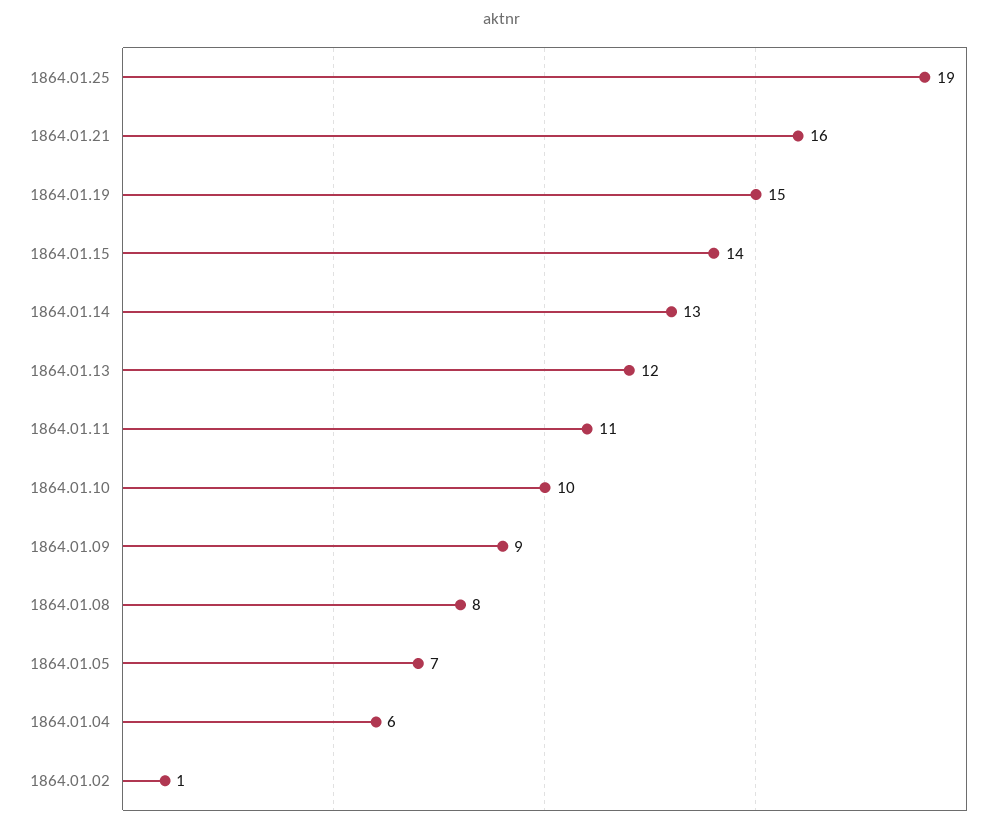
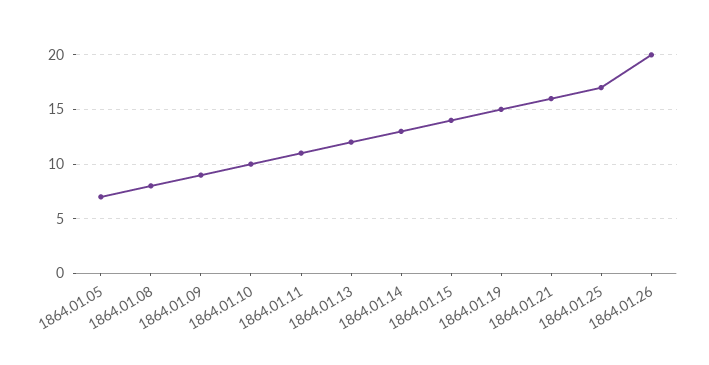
1864.01.25: 19 -> 17
1864.01.04: 6 -> none
1864.01.02: 1 -> none
1864.01.26: none -> 20

